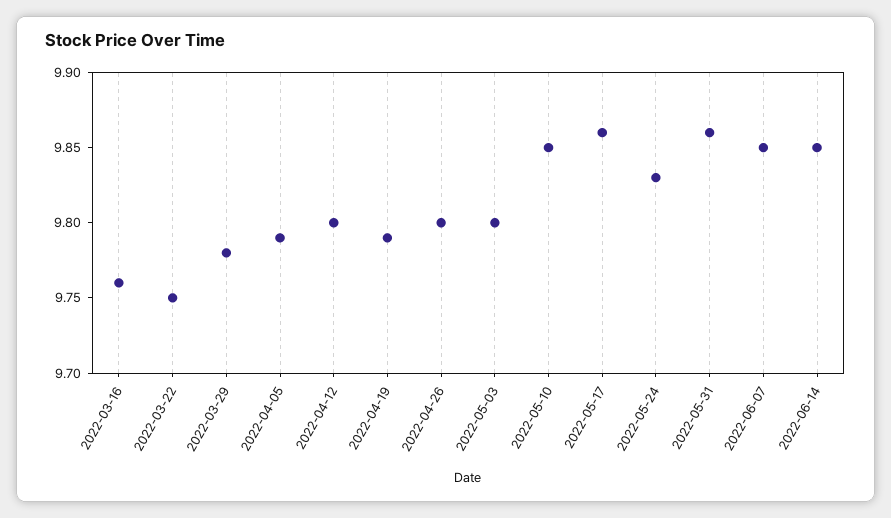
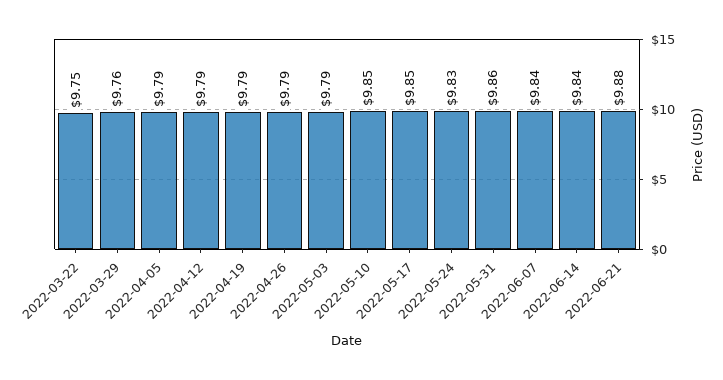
2022-03-16: 9.76 -> none
2022-03-29: 9.78 -> 9.76
2022-04-12: 9.8 -> 9.79
2022-04-26: 9.8 -> 9.79
2022-05-03: 9.8 -> 9.79
2022-05-17: 9.86 -> 9.85
2022-06-07: 9.85 -> 9.84
2022-06-14: 9.85 -> 9.84
2022-06-21: none -> 9.88

